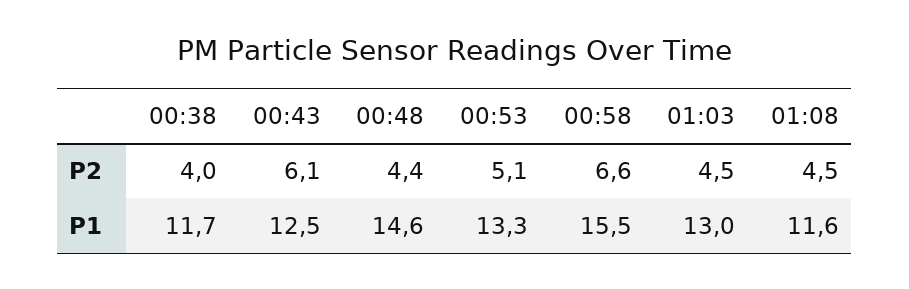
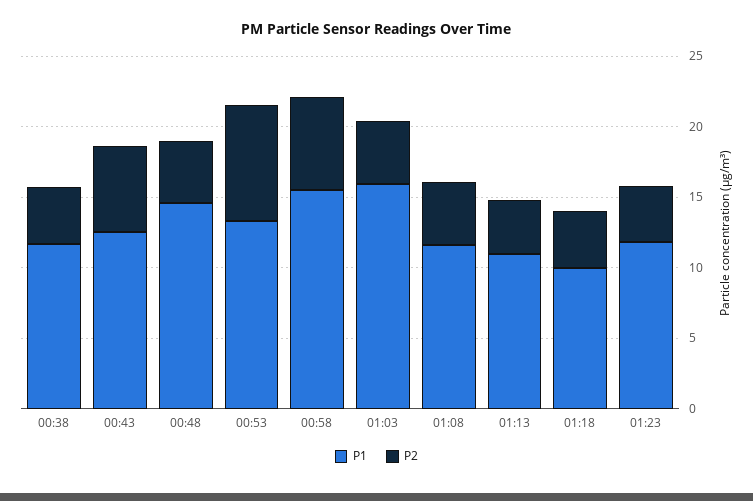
P2, 00:53: 5.1 -> 8
P1, 01:03: 13 -> 16
P1, 01:13: none -> 11
P2, 01:13: none -> 4
P1, 01:18: none -> 10
P2, 01:18: none -> 4
P1, 01:23: none -> 12
P2, 01:23: none -> 4

